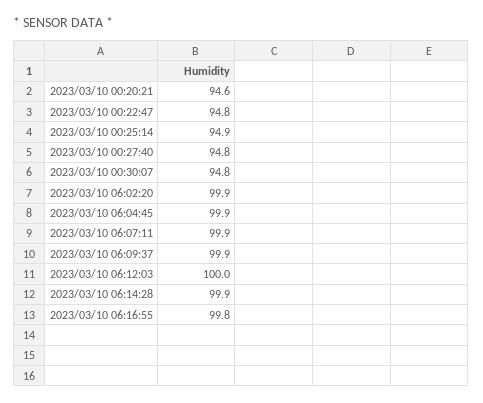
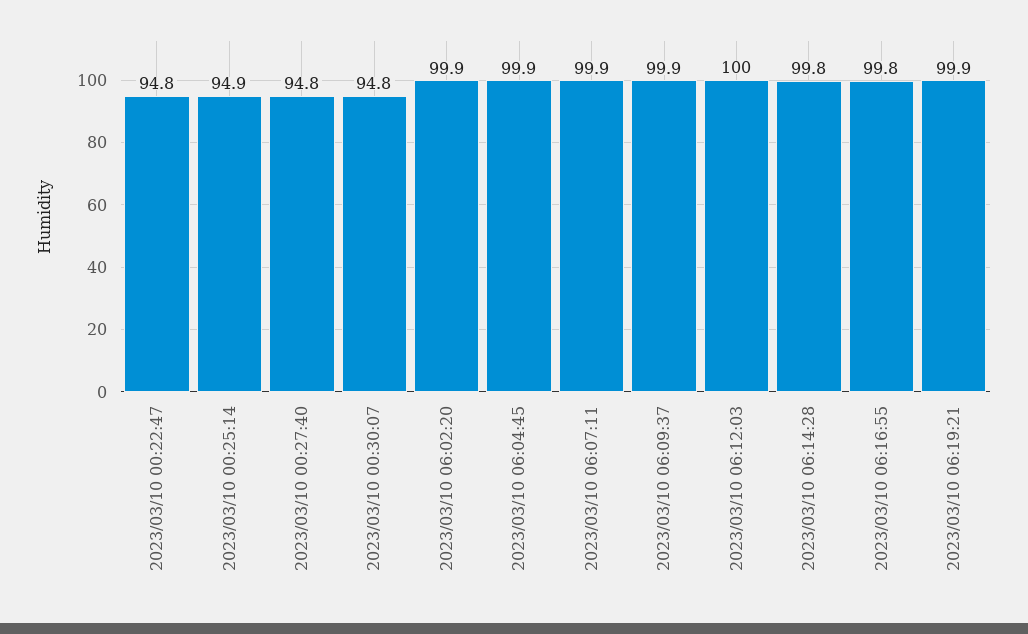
2023/03/10 00:20:21: 94.6 -> none
2023/03/10 06:14:28: 99.9 -> 99.8
2023/03/10 06:19:21: none -> 99.9

